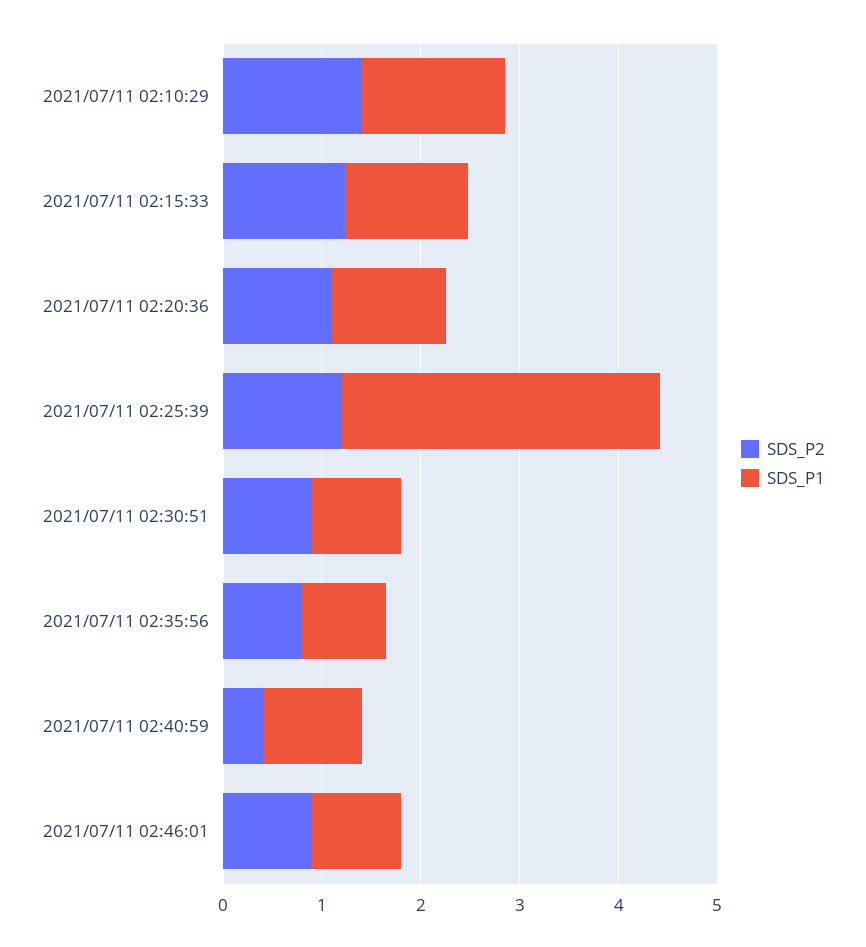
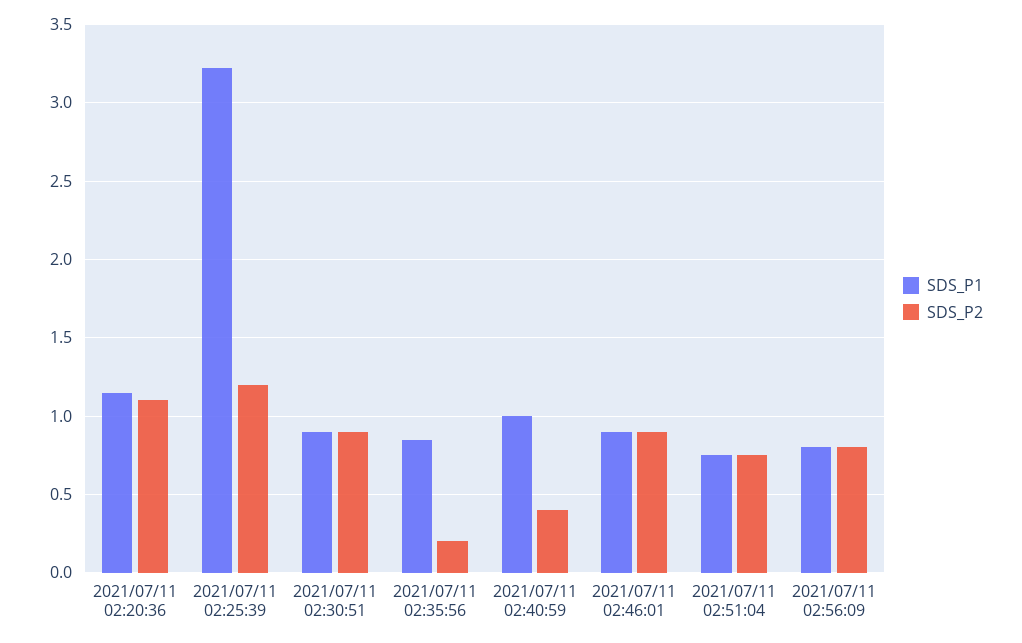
SDS_P2, 2021/07/11 02:10:29: 1.4 -> none
SDS_P1, 2021/07/11 02:10:29: 1.4 -> none
SDS_P2, 2021/07/11 02:15:33: 1.2 -> none
SDS_P1, 2021/07/11 02:15:33: 1.2 -> none
SDS_P2, 2021/07/11 02:35:56: 0.8 -> 0.2
SDS_P1, 2021/07/11 02:51:04: none -> 0.75
SDS_P2, 2021/07/11 02:51:04: none -> 0.75
SDS_P1, 2021/07/11 02:56:09: none -> 0.8
SDS_P2, 2021/07/11 02:56:09: none -> 0.8

